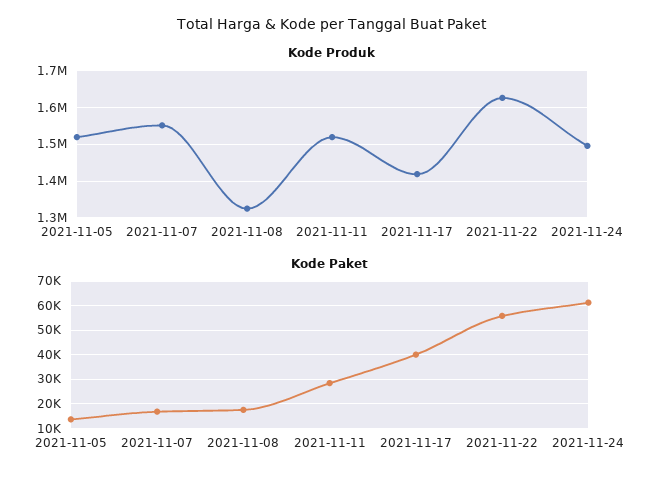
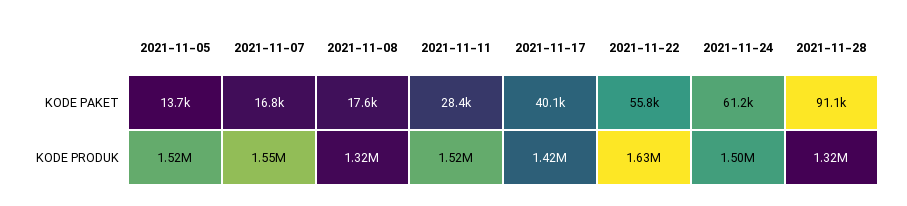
Kode Paket, 2021-11-28: none -> 91100
Kode Produk, 2021-11-28: none -> 1320000

